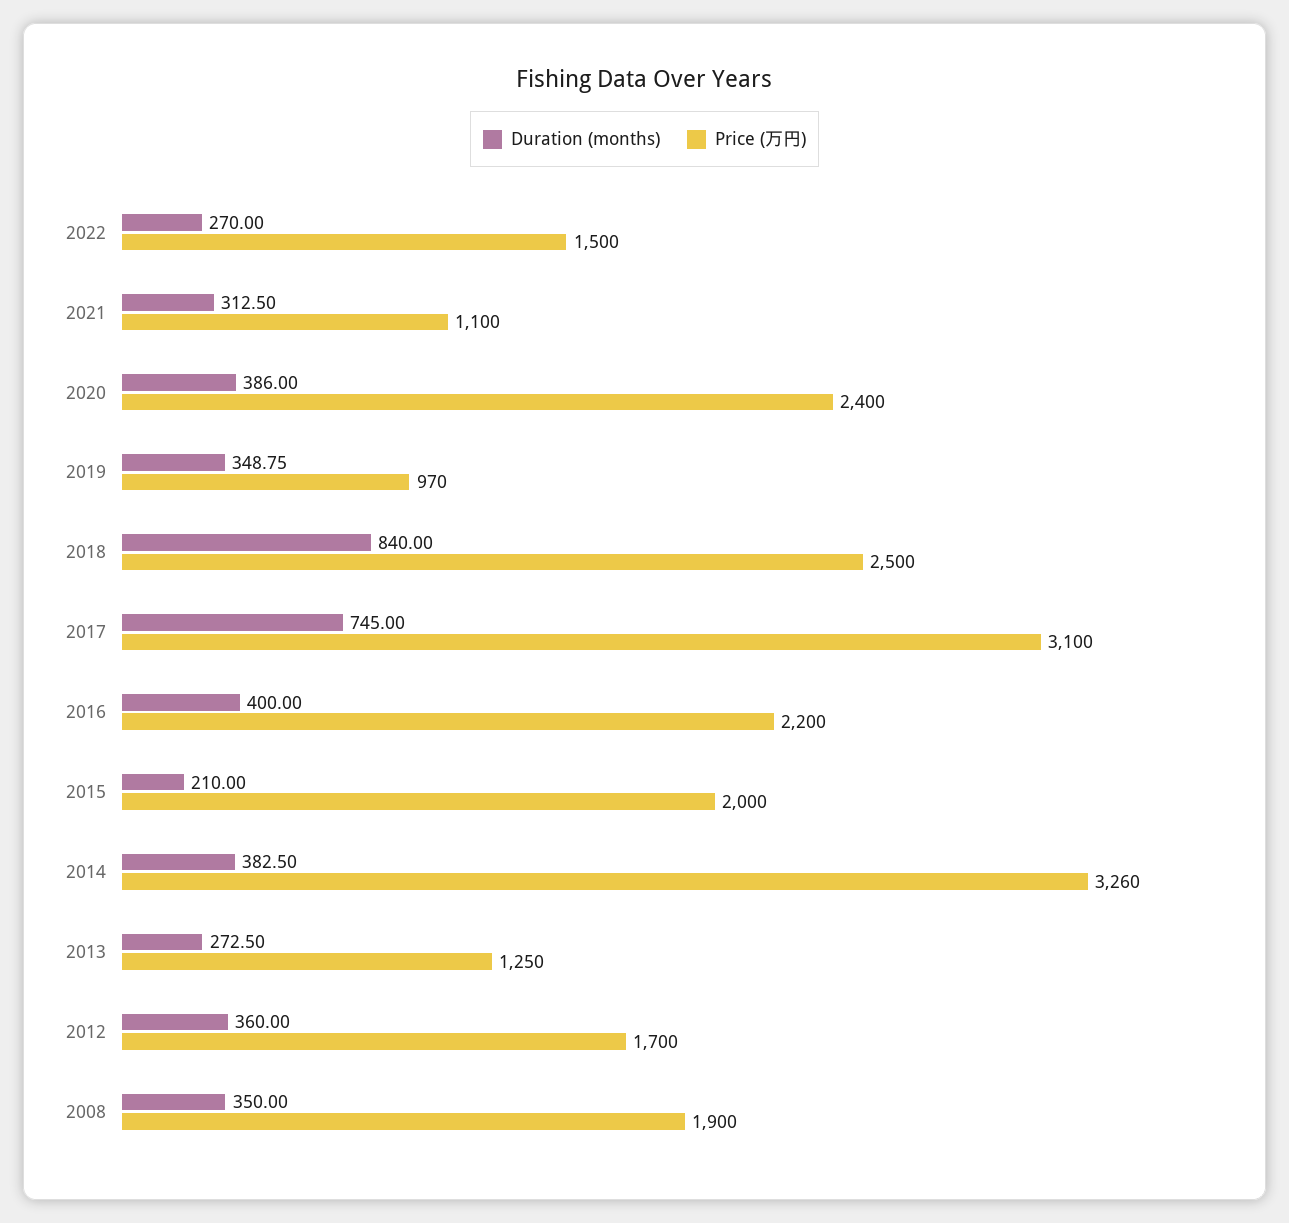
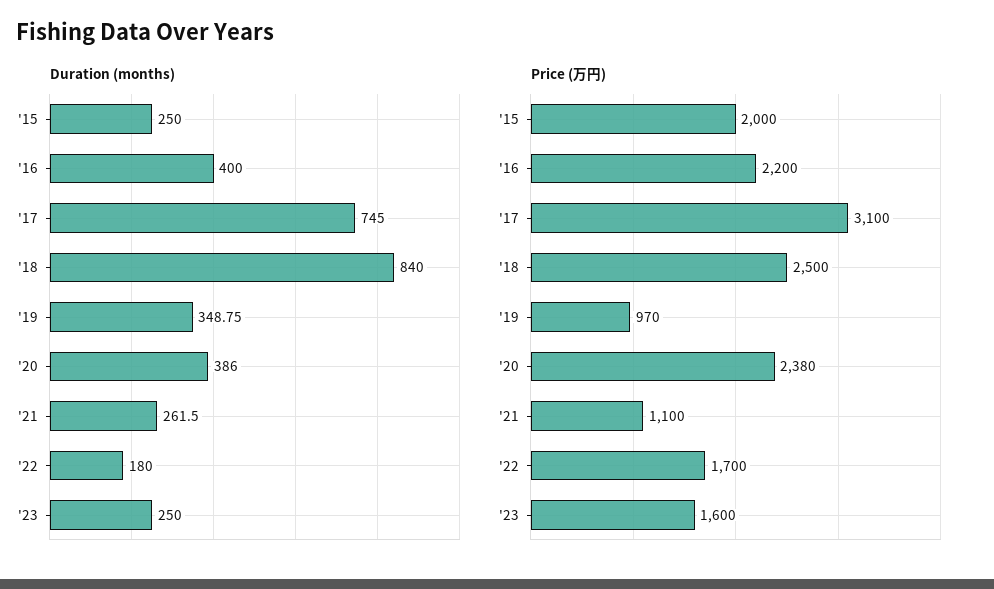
Duration (months), 2022: 270 -> 180
Price (万円), 2022: 1500 -> 1700
Duration (months), 2021: 312.5 -> 261.5
Price (万円), 2020: 2400 -> 2380
Duration (months), 2015: 210 -> 250
Duration (months), 2014: 382.5 -> none
Price (万円), 2014: 3260 -> none
Duration (months), 2013: 272.5 -> none
Price (万円), 2013: 1250 -> none
Duration (months), 2012: 360 -> none
Price (万円), 2012: 1700 -> none
Duration (months), 2008: 350 -> none
Price (万円), 2008: 1900 -> none
Duration (months), '23: none -> 250
Price (万円), '23: none -> 1600

